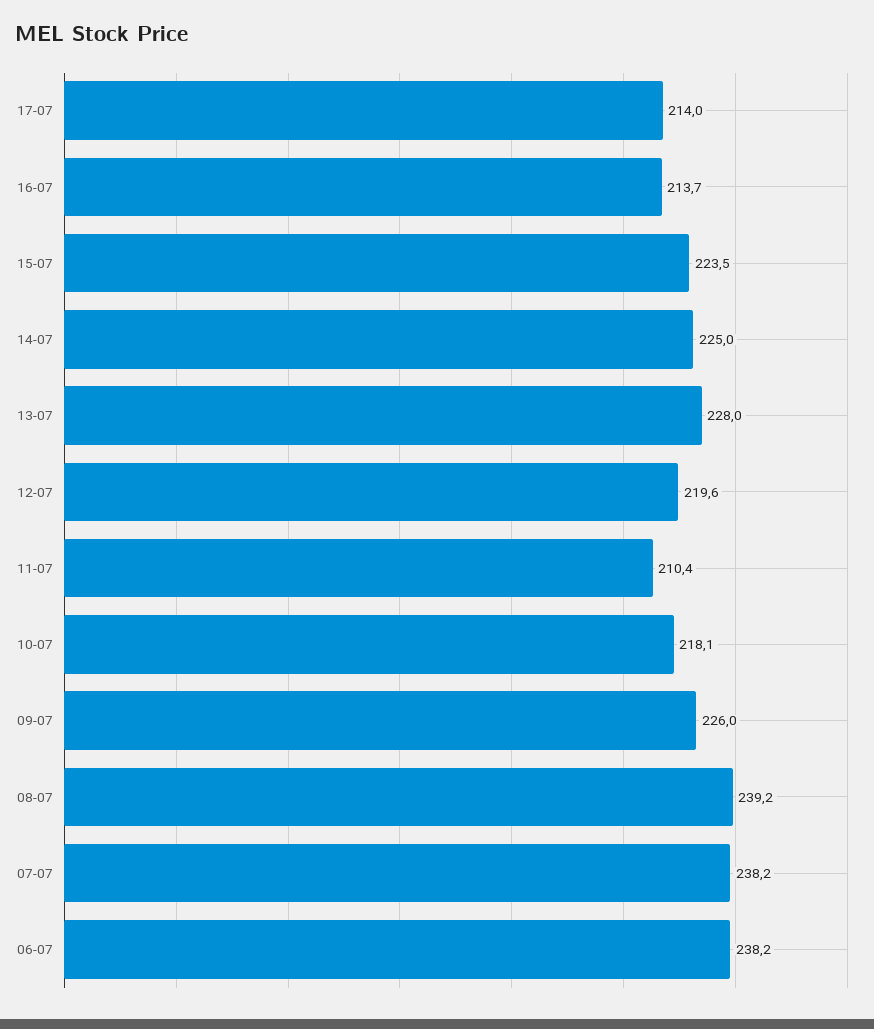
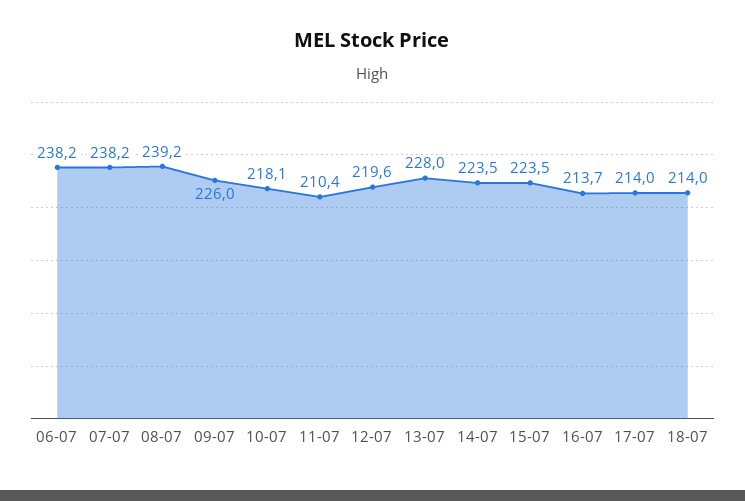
14-07: 225 -> 223.5
18-07: none -> 214

